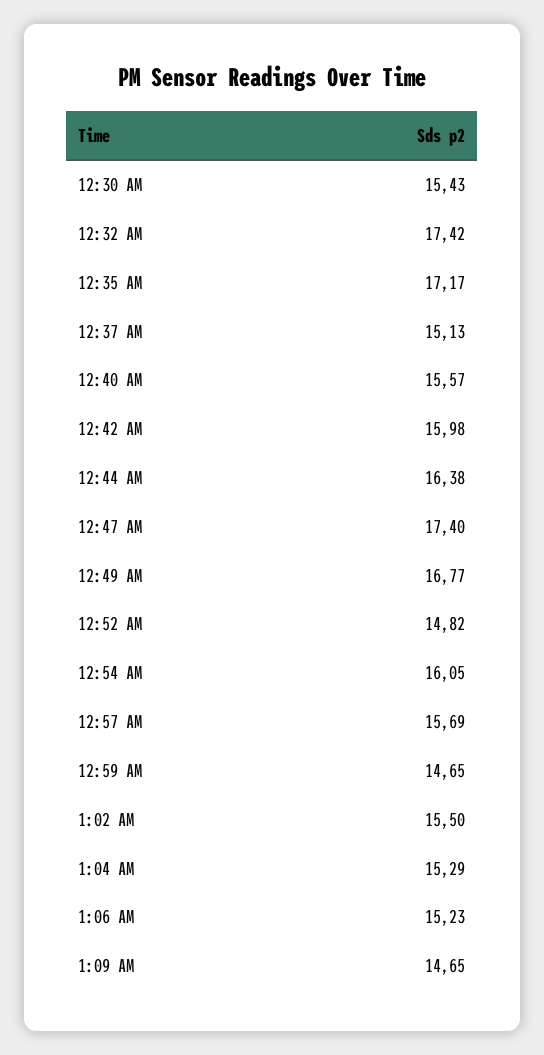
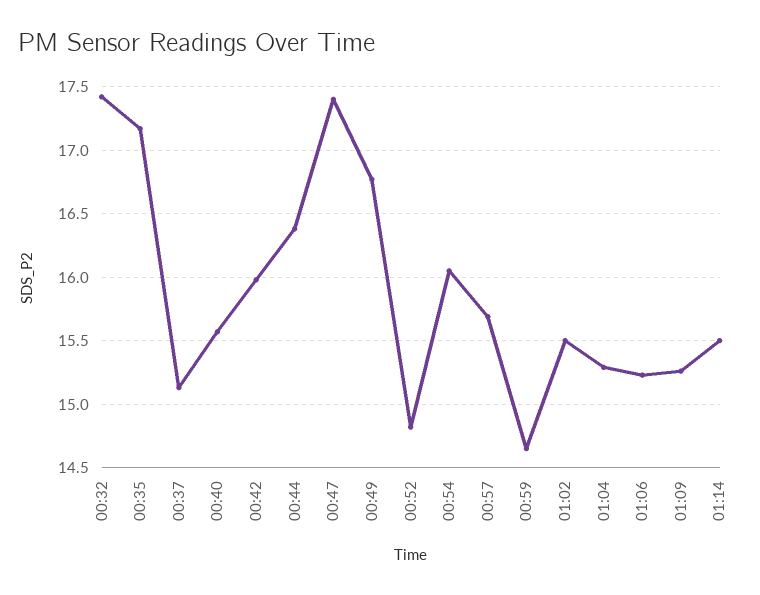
12:30 AM: 15.43 -> none
1:09 AM: 14.65 -> 15.25
01:14: none -> 15.5

